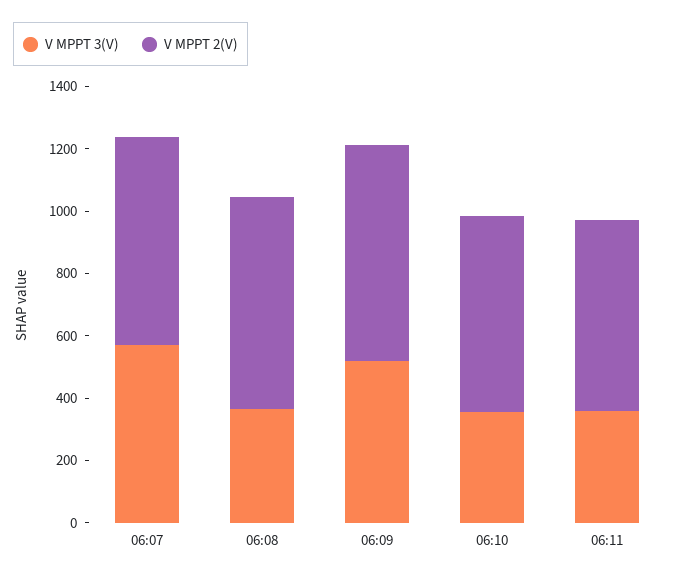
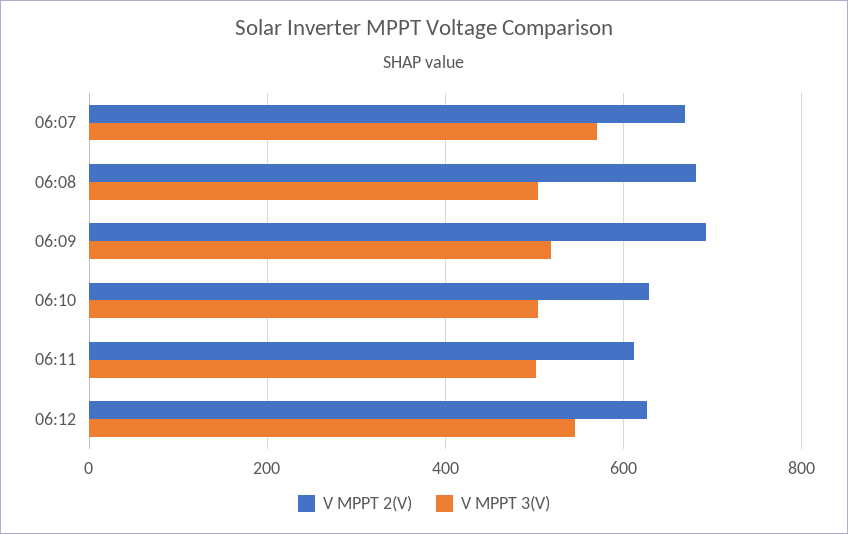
V MPPT 3(V), 06:08: 350 -> 500
V MPPT 3(V), 06:10: 350 -> 500
V MPPT 3(V), 06:11: 350 -> 500
V MPPT 2(V), 06:12: none -> 620
V MPPT 3(V), 06:12: none -> 540

